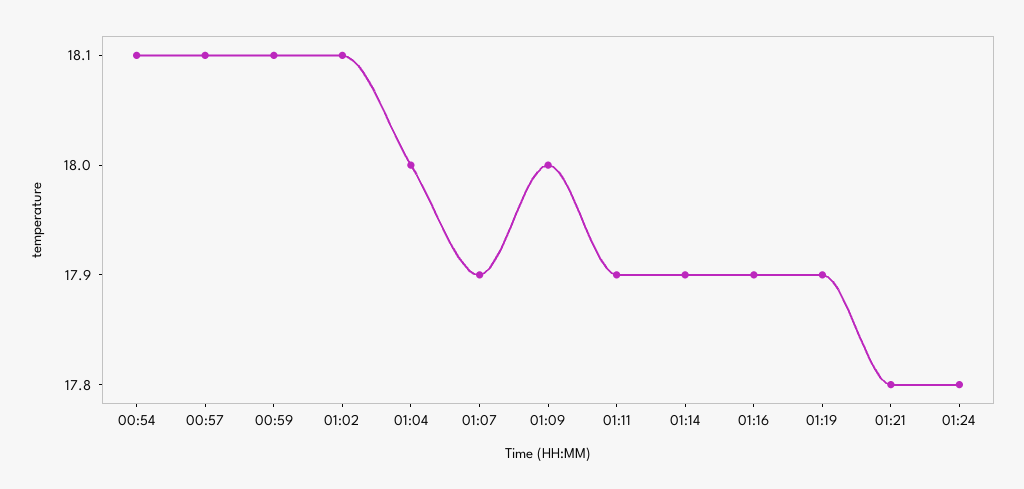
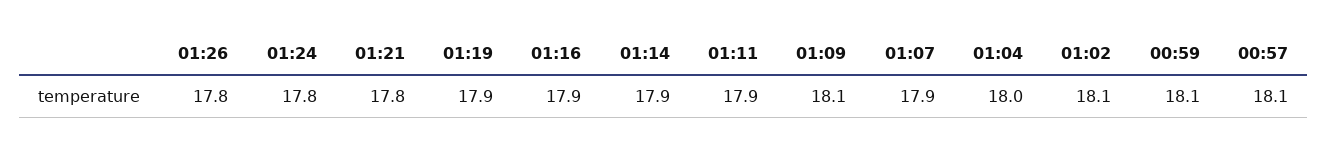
00:54: 18.1 -> none
01:09: 18 -> 18.1
01:26: none -> 17.8

